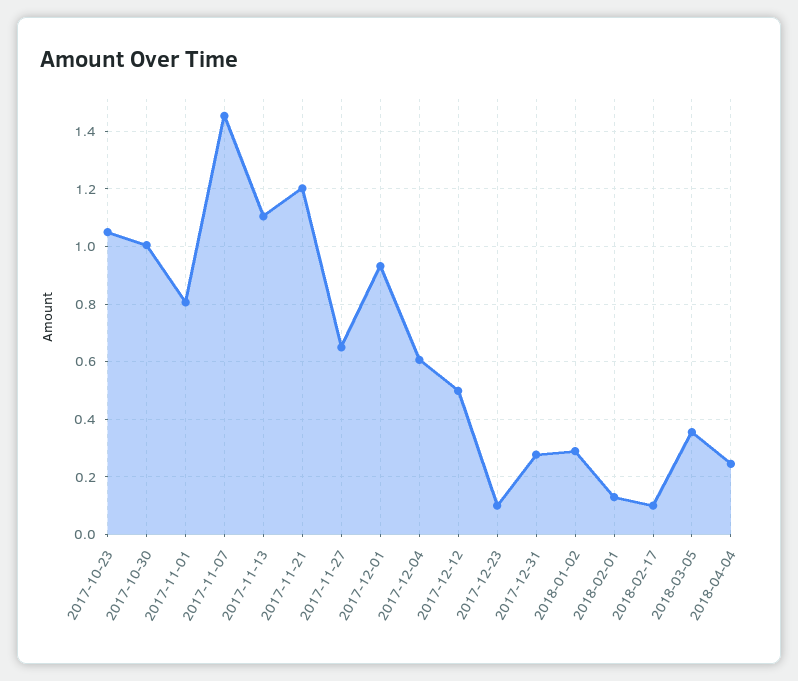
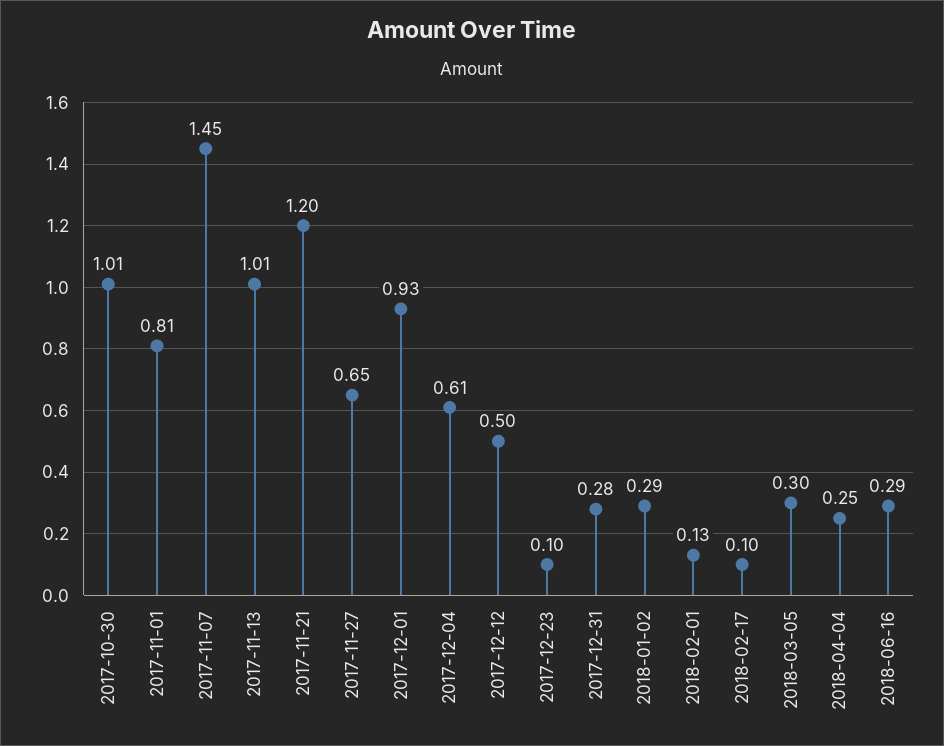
2017-10-23: 1.05 -> none
2017-11-13: 1.1 -> 1.01
2018-03-05: 0.35 -> 0.3
2018-06-16: none -> 0.29

